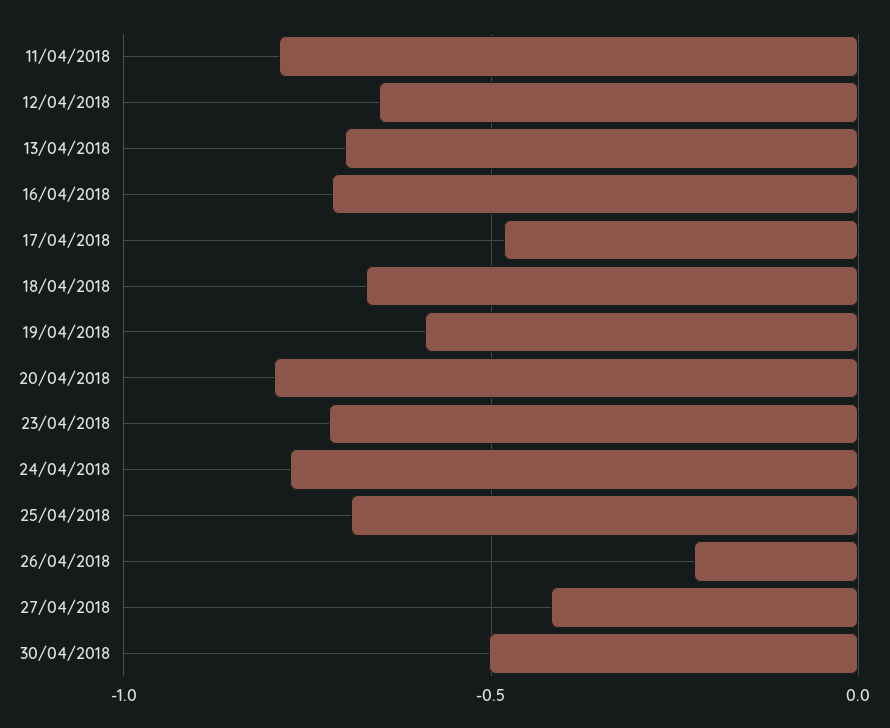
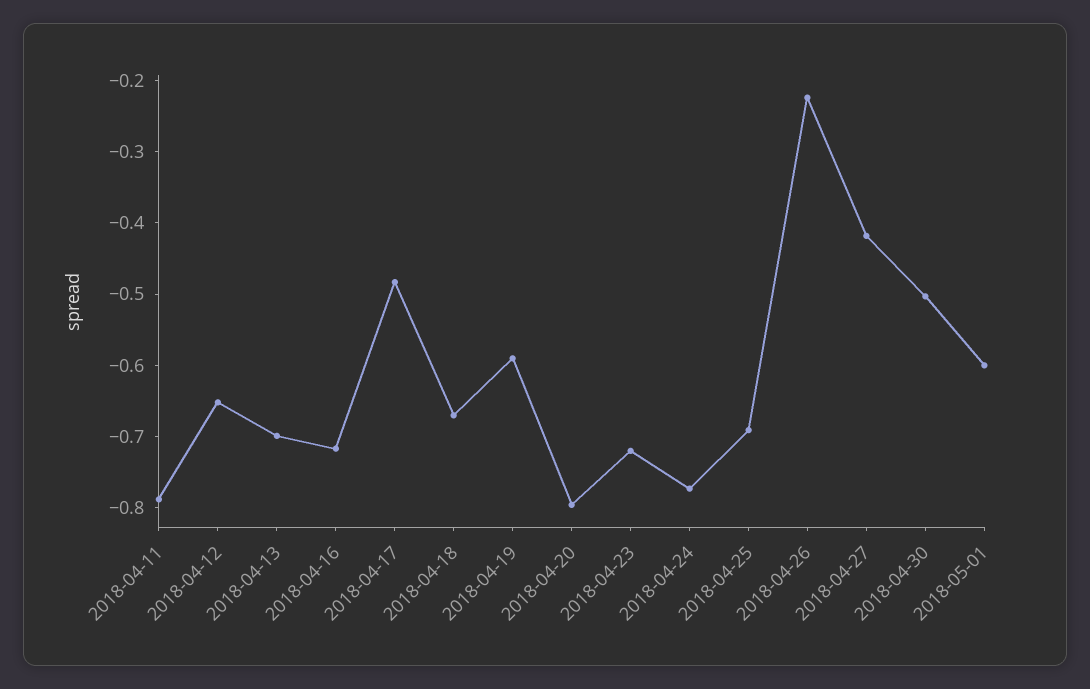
2018-05-01: none -> -0.6

